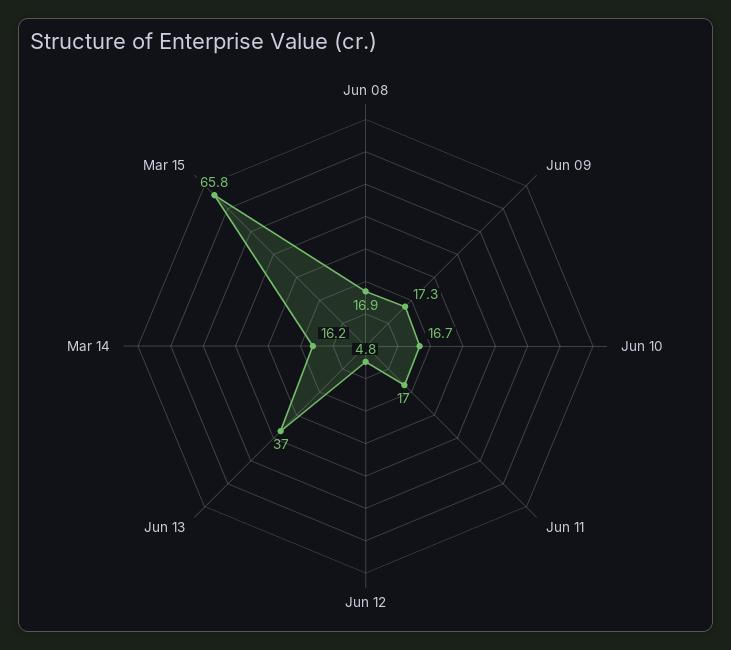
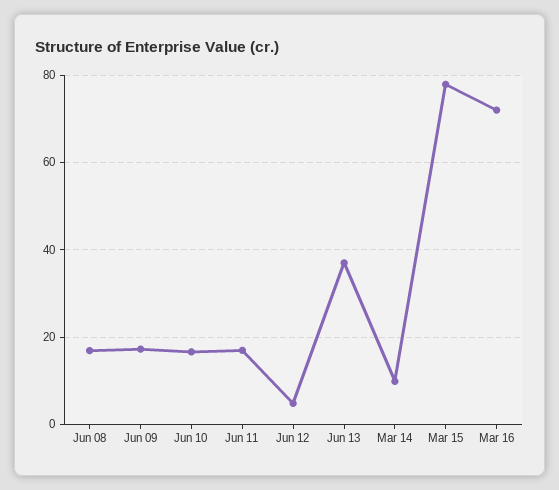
Mar 14: 16.2 -> 10
Mar 15: 65.8 -> 78
Mar 16: none -> 72

